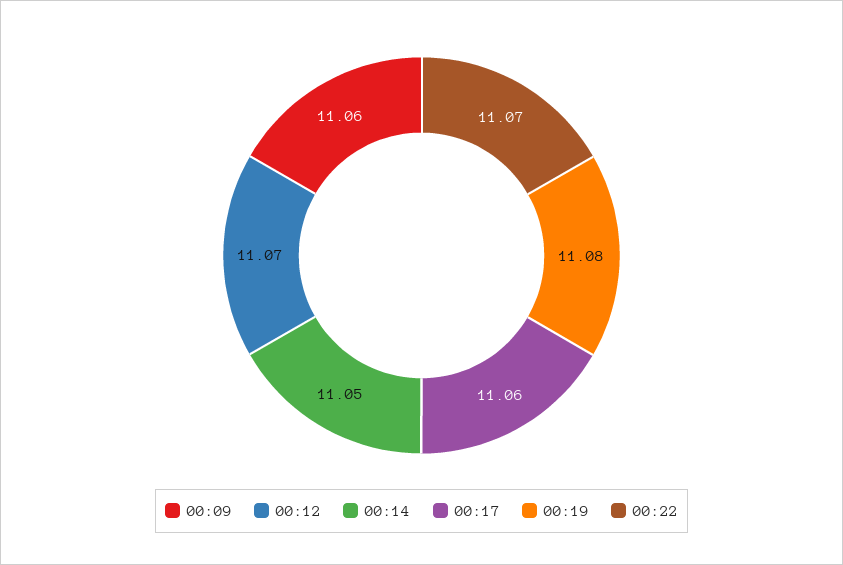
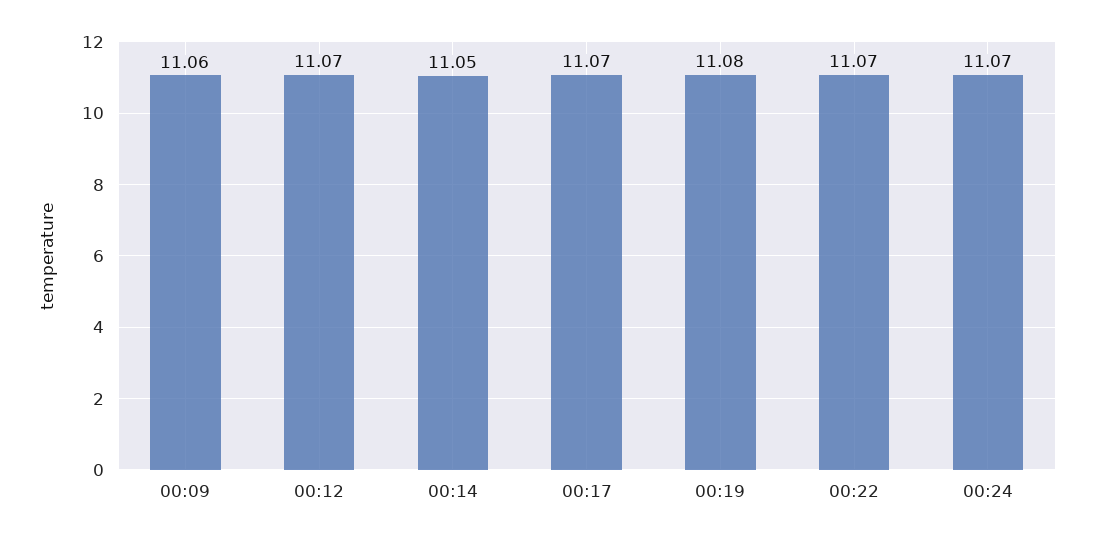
00:17: 11.06 -> 11.07
00:24: none -> 11.07

